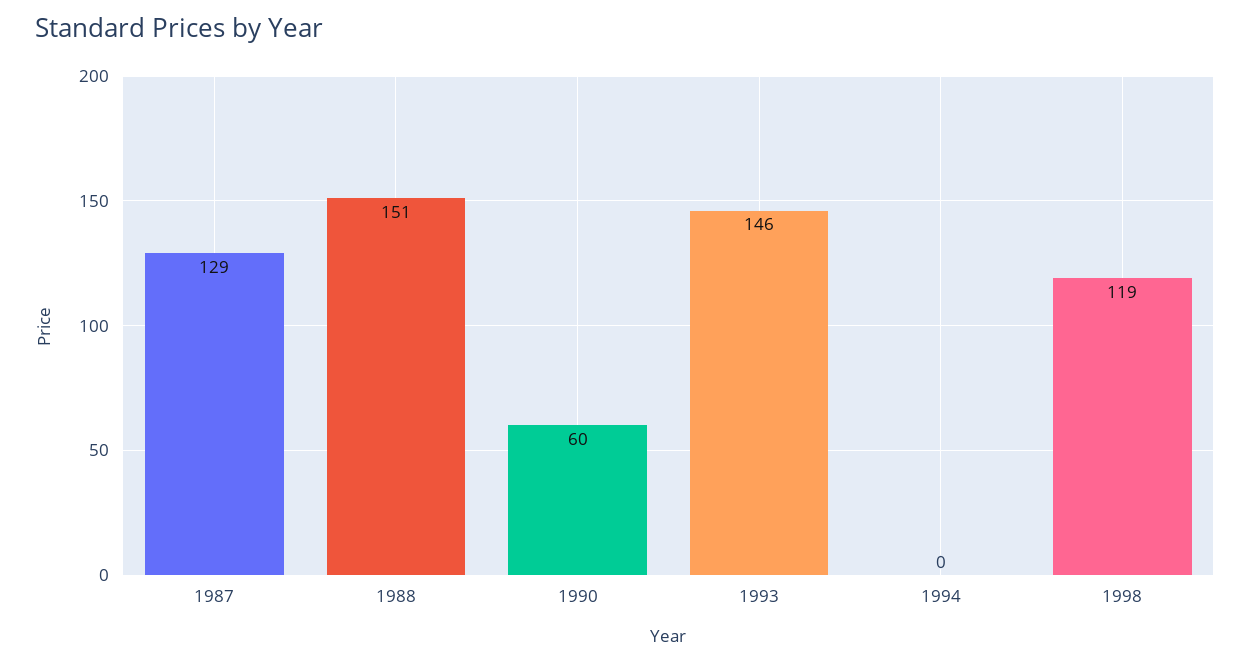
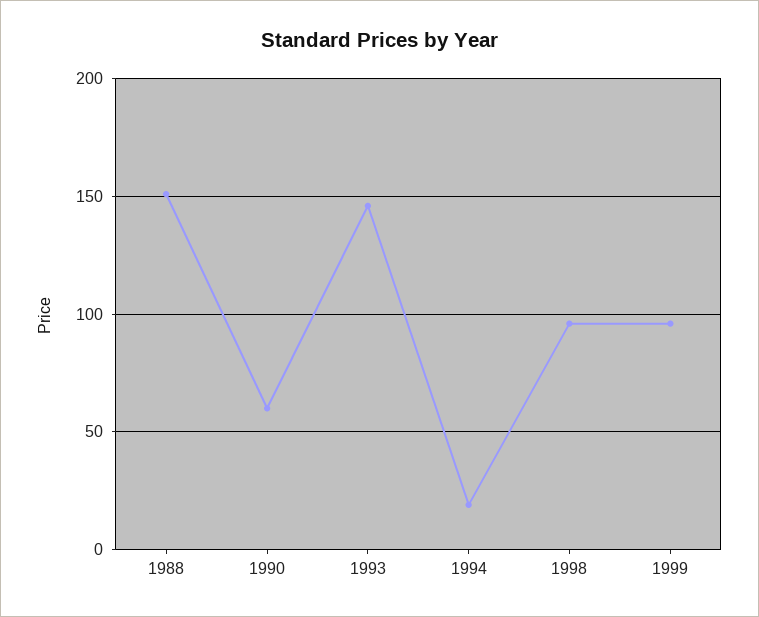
1987: 129 -> none
1994: 0 -> 20
1998: 119 -> 95
1999: none -> 95

